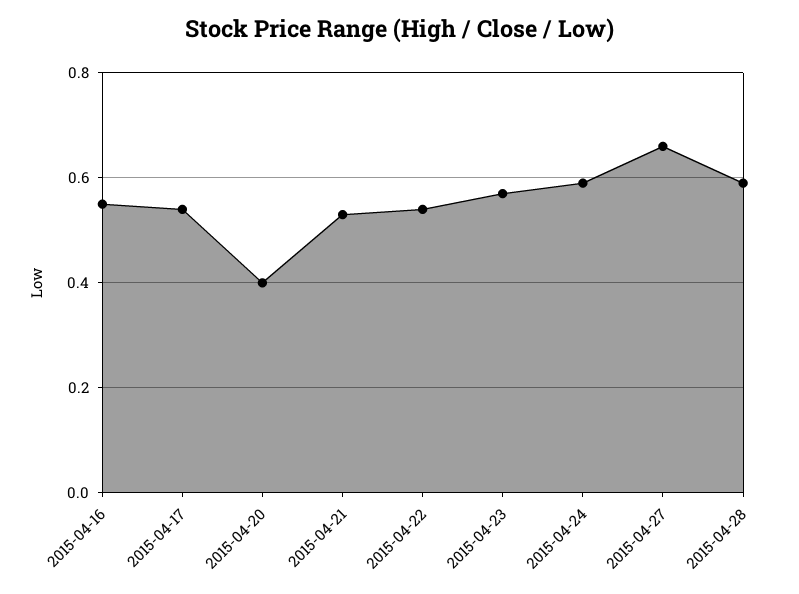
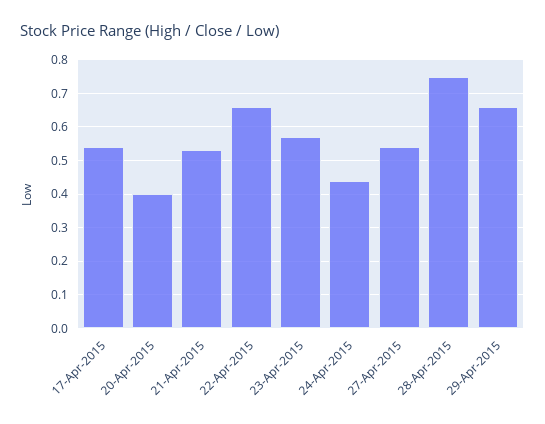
2015-04-16: 0.55 -> none
2015-04-22: 0.55 -> 0.65
2015-04-24: 0.6 -> 0.45
2015-04-27: 0.65 -> 0.55
2015-04-28: 0.6 -> 0.75
29-Apr-2015: none -> 0.65

